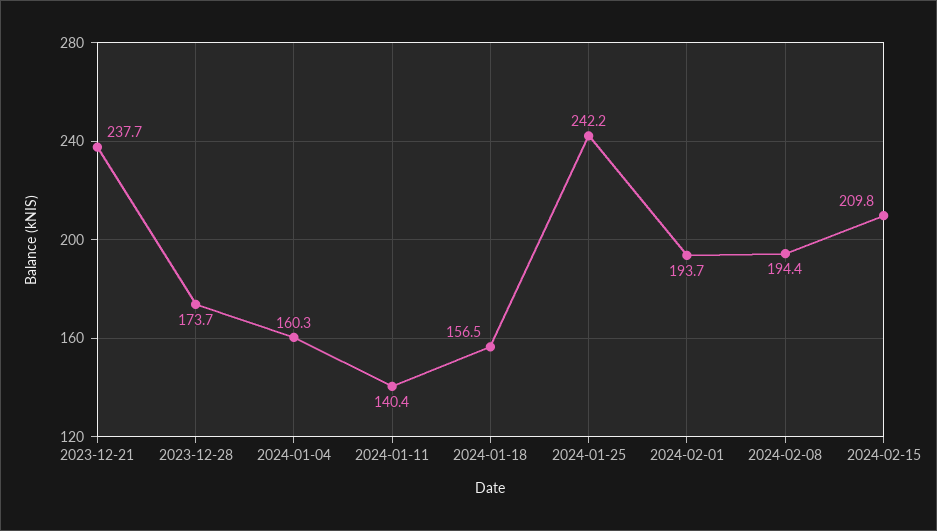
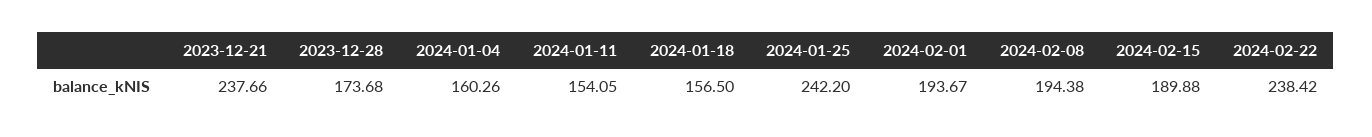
2024-01-11: 140.4 -> 154.05
2024-02-15: 209.8 -> 189.88
2024-02-22: none -> 238.42

